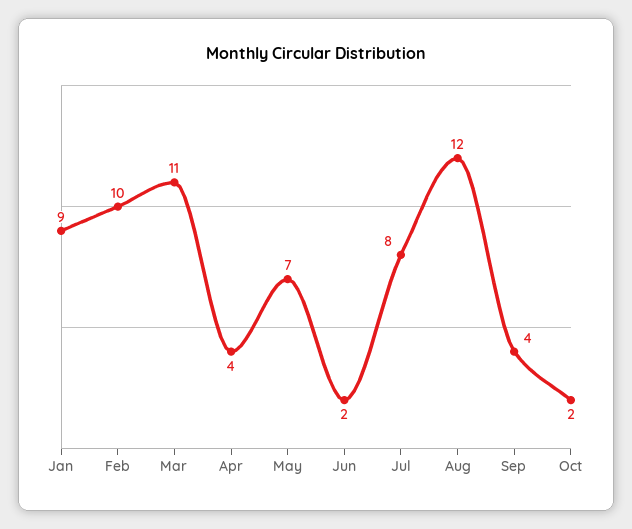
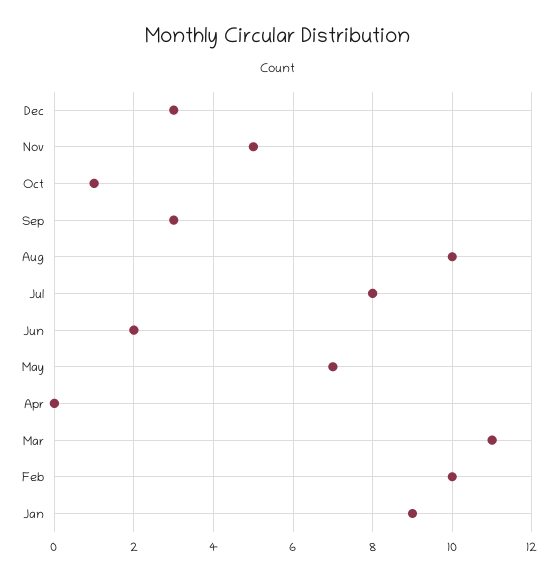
Apr: 4 -> 0
Aug: 12 -> 10
Sep: 4 -> 3
Oct: 2 -> 1
Dec: none -> 3
Nov: none -> 5

